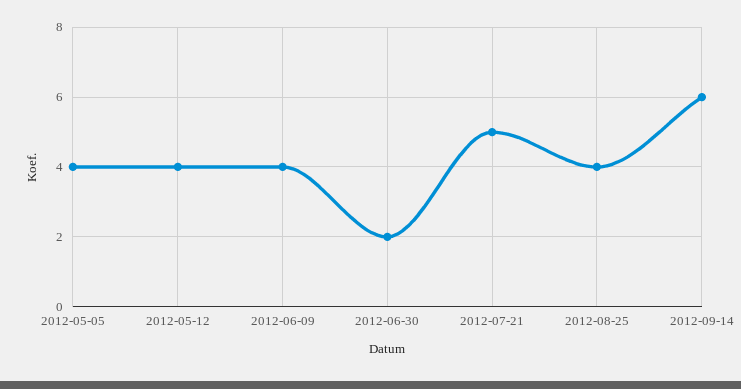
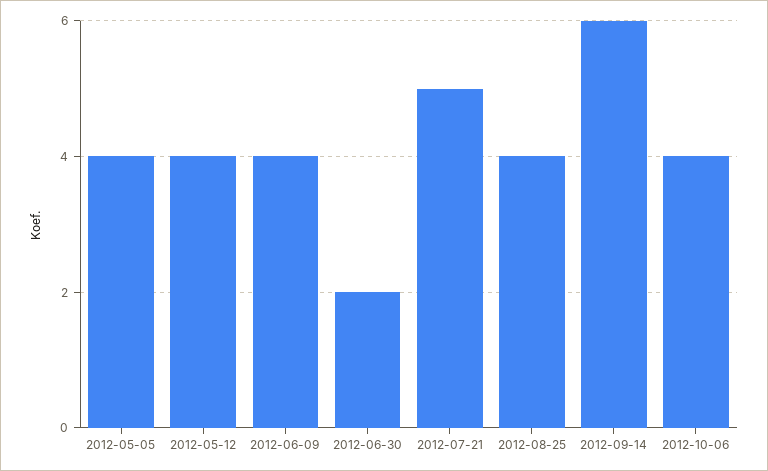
2012-10-06: none -> 4

